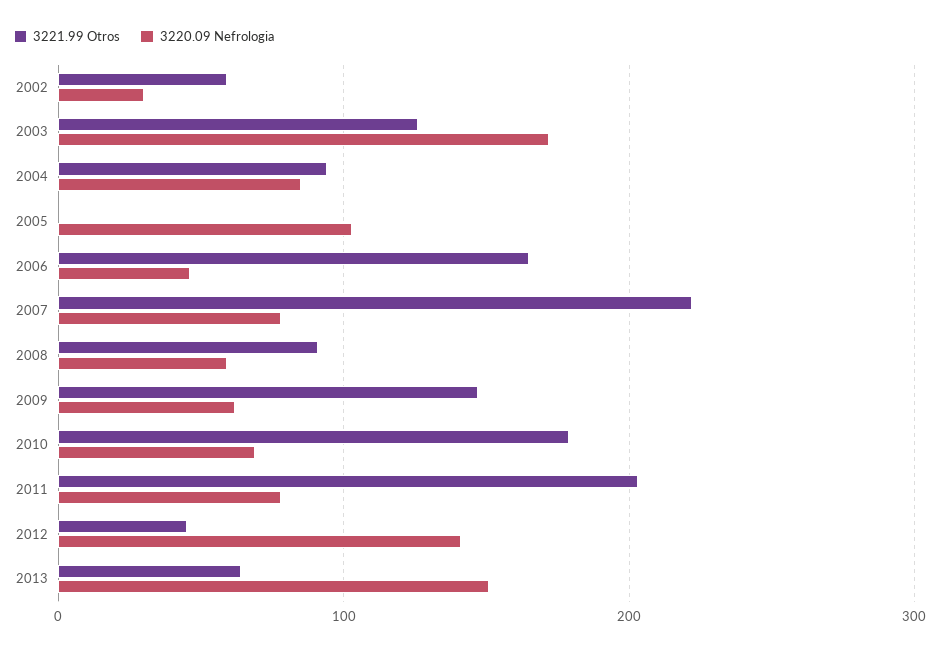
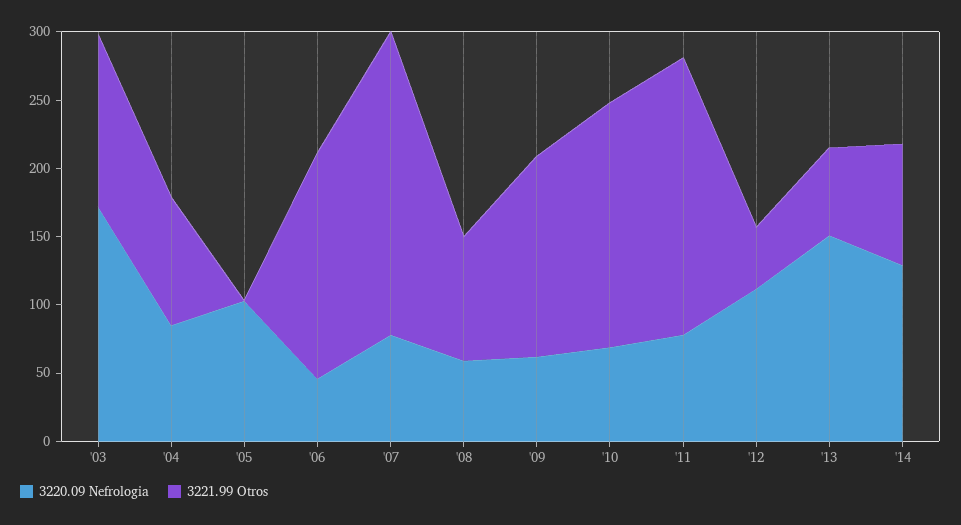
3221.99 Otros, 2002: 60 -> none
3220.09 Nefrologia, 2002: 30 -> none
3220.09 Nefrologia, 2012: 140 -> 110
3220.09 Nefrologia, '14: none -> 130
3221.99 Otros, '14: none -> 90

